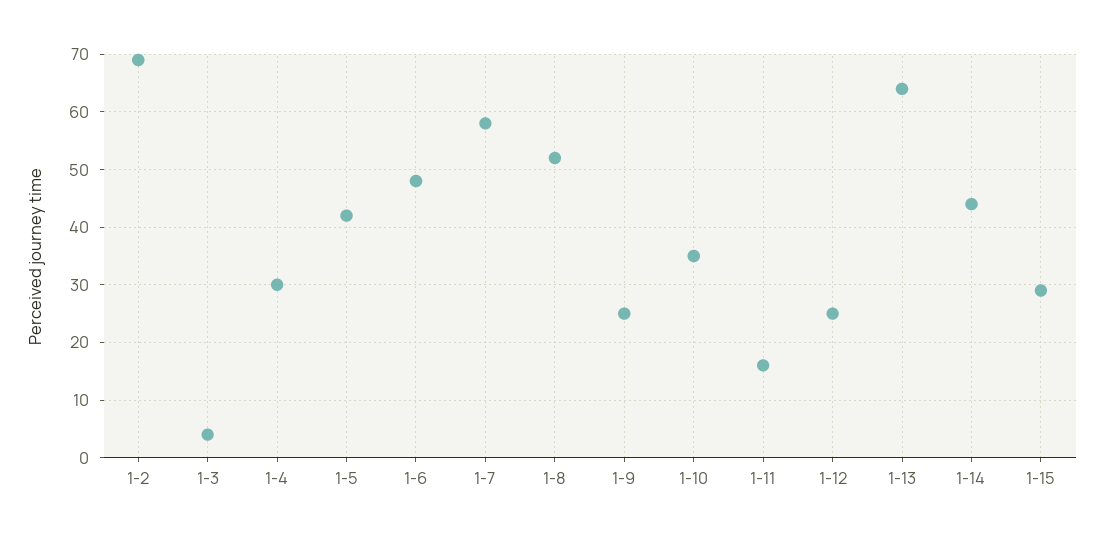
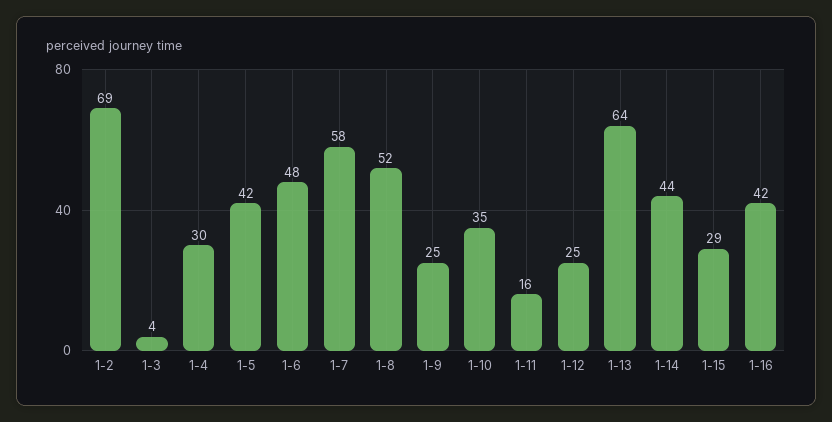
1-16: none -> 42

